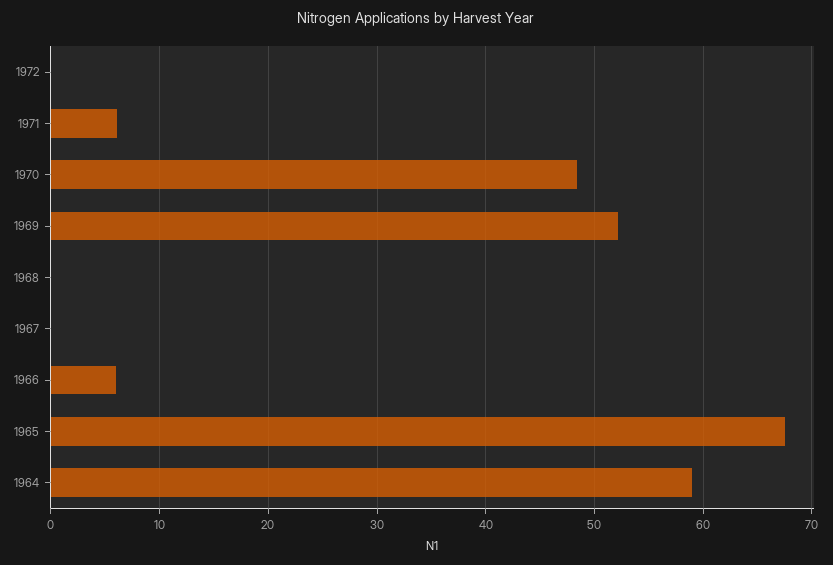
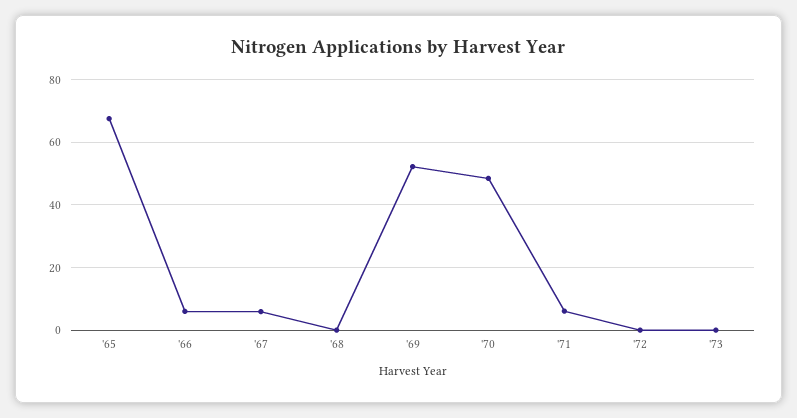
1967: 0 -> 6
1964: 59 -> none
'73: none -> 0

